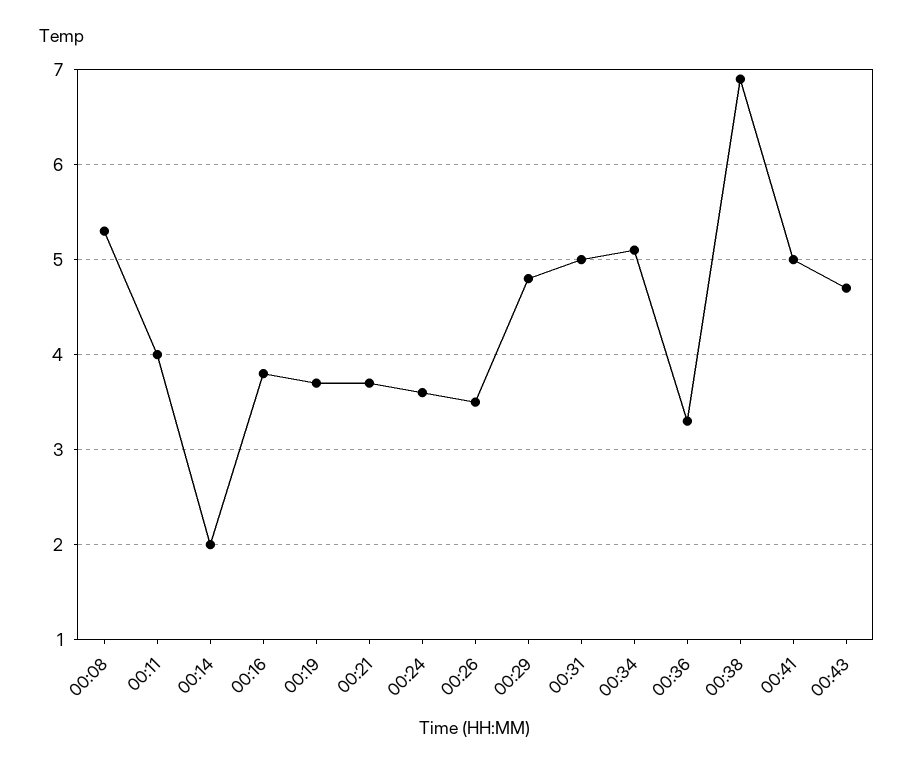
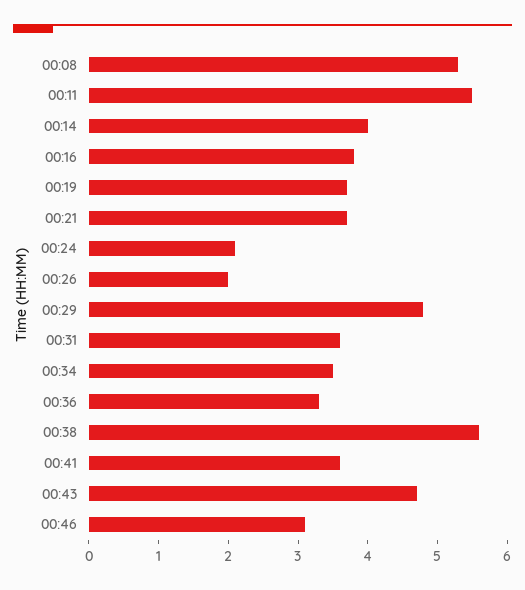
00:11: 4 -> 5.5
00:14: 2 -> 4
00:24: 3.6 -> 2
00:26: 3.5 -> 2
00:31: 5 -> 3.5
00:34: 5.1 -> 3.5
00:38: 6.9 -> 5.5
00:41: 5 -> 3.5
00:46: none -> 3

